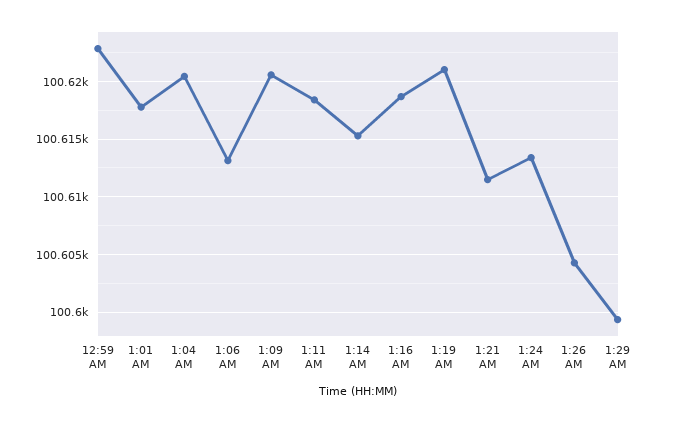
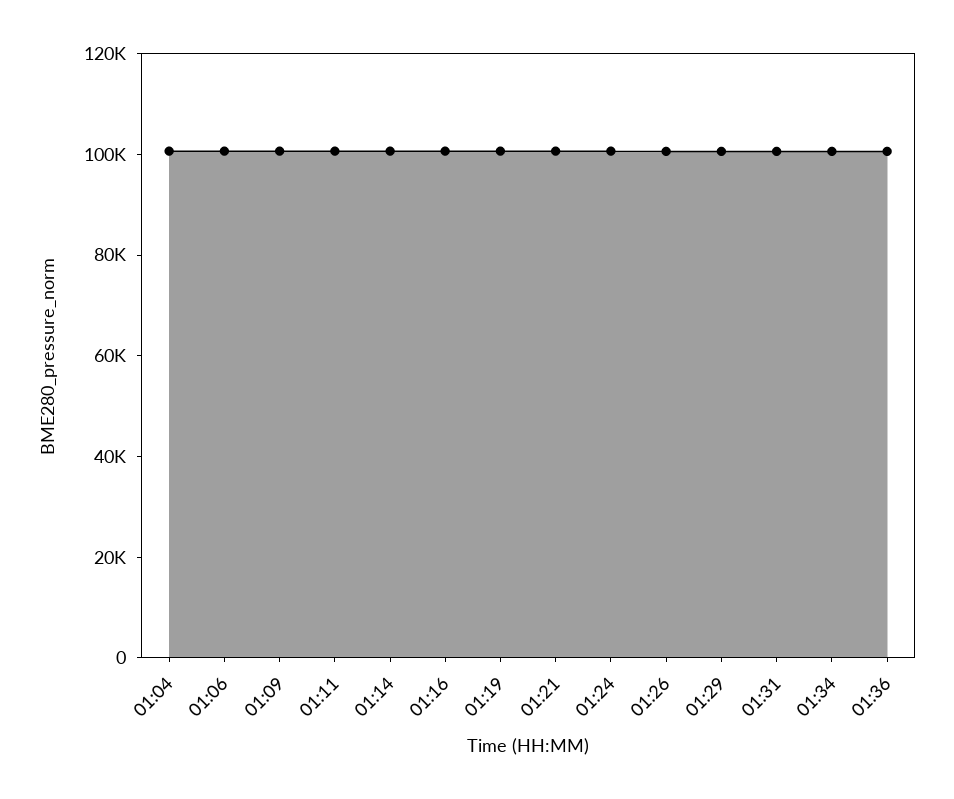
12:59 AM: 100623 -> none
1:01 AM: 100618 -> none
01:31: none -> 100000
01:34: none -> 100000
01:36: none -> 100000

